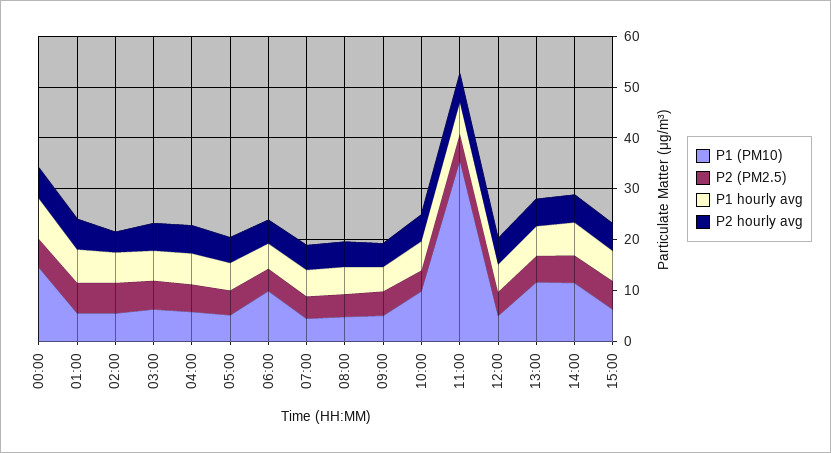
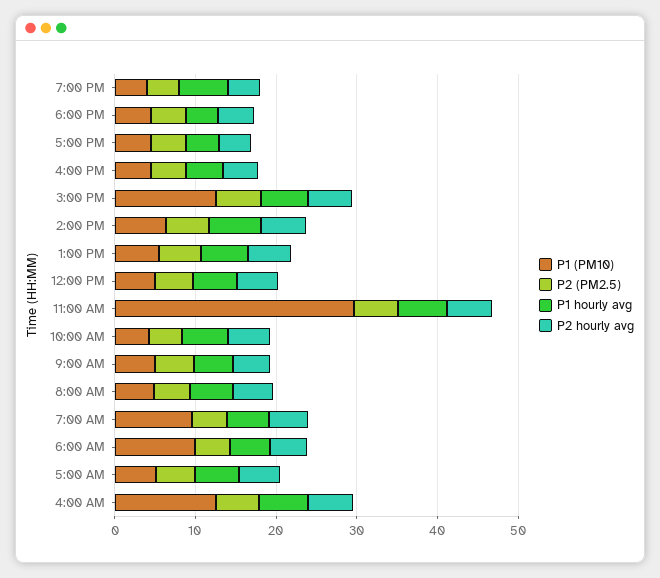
P1 (PM10), 00:00: 14 -> none
P2 (PM2.5), 00:00: 6 -> none
P1 hourly avg, 00:00: 8 -> none
P2 hourly avg, 00:00: 6 -> none
P1 (PM10), 01:00: 6 -> none
P2 (PM2.5), 01:00: 6 -> none
P1 hourly avg, 01:00: 6 -> none
P2 hourly avg, 01:00: 6 -> none
P1 (PM10), 02:00: 6 -> none
P2 (PM2.5), 02:00: 6 -> none
P1 hourly avg, 02:00: 6 -> none
P2 hourly avg, 02:00: 4 -> none
P1 (PM10), 03:00: 6 -> none
P2 (PM2.5), 03:00: 6 -> none
P1 hourly avg, 03:00: 6 -> none
P2 hourly avg, 03:00: 6 -> none
P1 (PM10), 04:00: 6 -> 12
P1 (PM10), 07:00: 4 -> 10
P1 (PM10), 10:00: 10 -> 4
P1 (PM10), 11:00: 36 -> 30
P1 (PM10), 13:00: 12 -> 6
P1 (PM10), 14:00: 12 -> 6
P1 (PM10), 15:00: 6 -> 12
P1 (PM10), 7:00 PM: none -> 4
P2 (PM2.5), 7:00 PM: none -> 4
P1 hourly avg, 7:00 PM: none -> 6
P2 hourly avg, 7:00 PM: none -> 4
P1 (PM10), 6:00 PM: none -> 4
P2 (PM2.5), 6:00 PM: none -> 4
P1 hourly avg, 6:00 PM: none -> 4
P2 hourly avg, 6:00 PM: none -> 4
P1 (PM10), 5:00 PM: none -> 4
P2 (PM2.5), 5:00 PM: none -> 4
P1 hourly avg, 5:00 PM: none -> 4
P2 hourly avg, 5:00 PM: none -> 4
P1 (PM10), 4:00 PM: none -> 4
P2 (PM2.5), 4:00 PM: none -> 4
P1 hourly avg, 4:00 PM: none -> 4
P2 hourly avg, 4:00 PM: none -> 4

